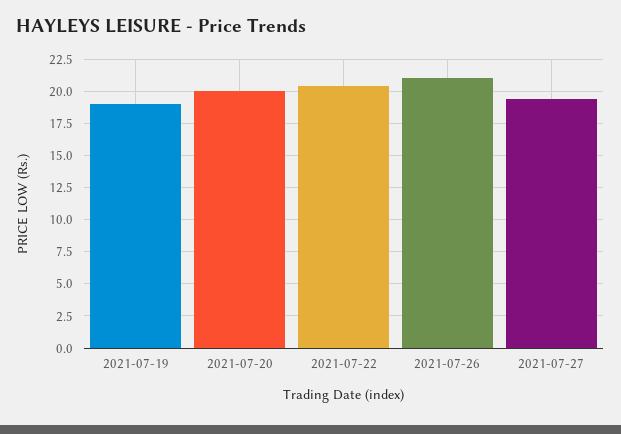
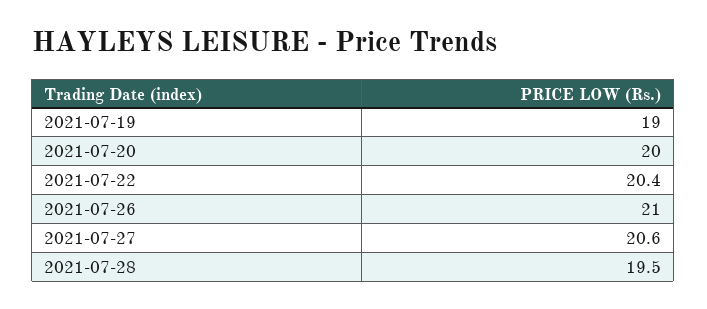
2021-07-27: 19.5 -> 20.6
2021-07-28: none -> 19.5

